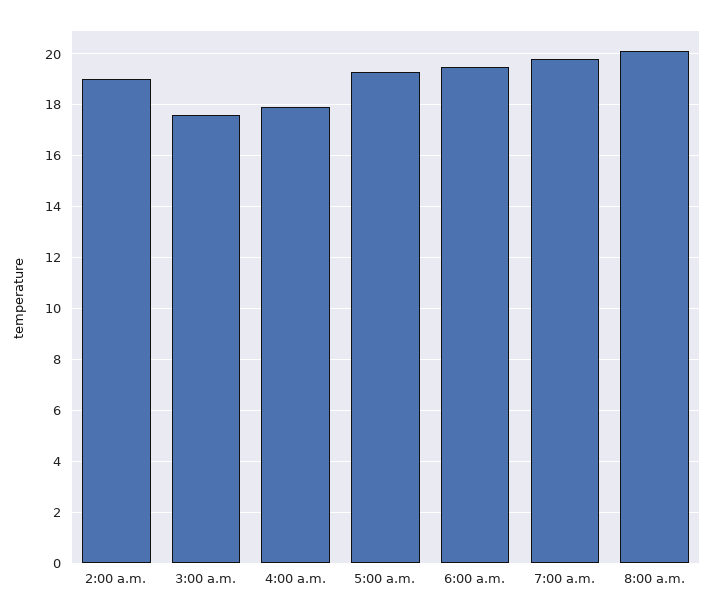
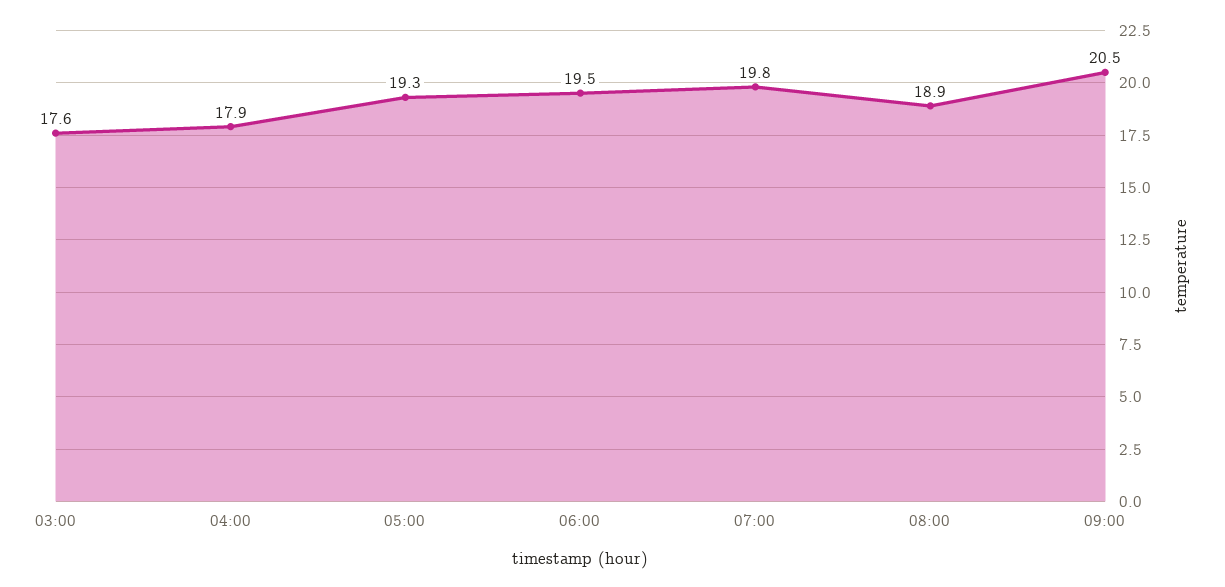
2:00 a.m.: 19 -> none
8:00 a.m.: 20 -> 18.9
09:00: none -> 20.5

